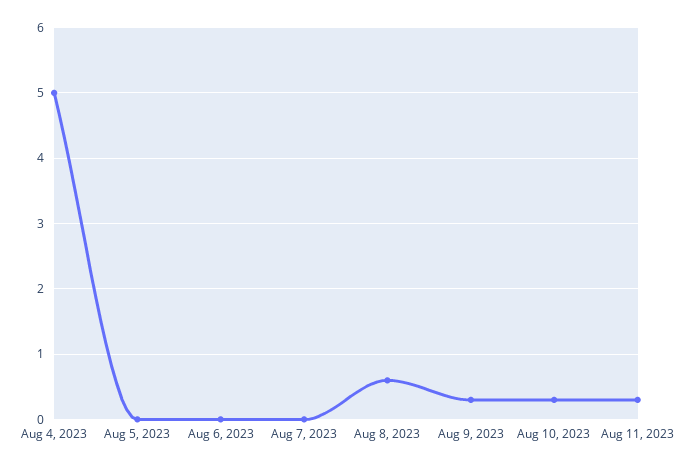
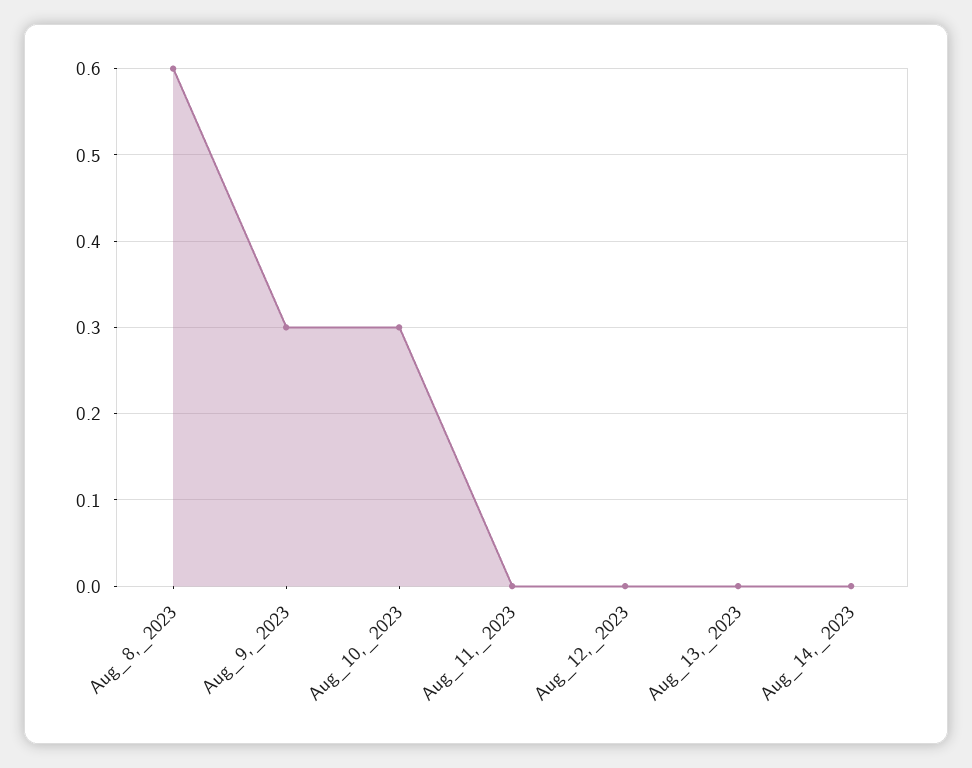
Aug 4, 2023: 5 -> none
Aug 5, 2023: 0 -> none
Aug 6, 2023: 0 -> none
Aug 7, 2023: 0 -> none
Aug 11, 2023: 0.3 -> 0
Aug_12,_2023: none -> 0
Aug_13,_2023: none -> 0
Aug_14,_2023: none -> 0

